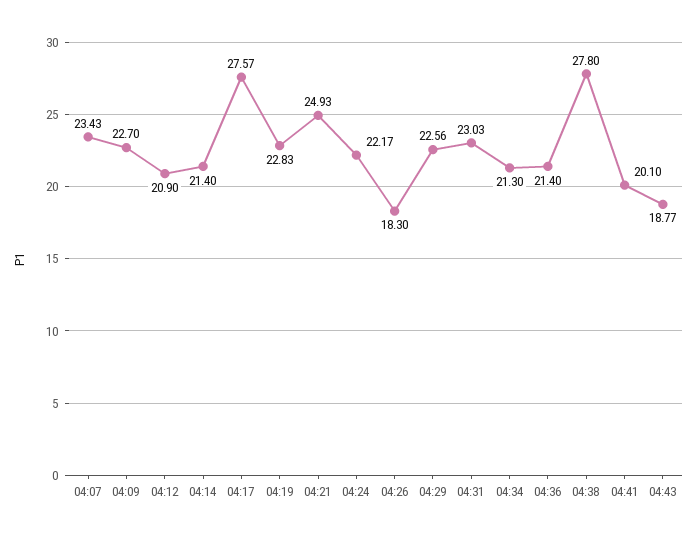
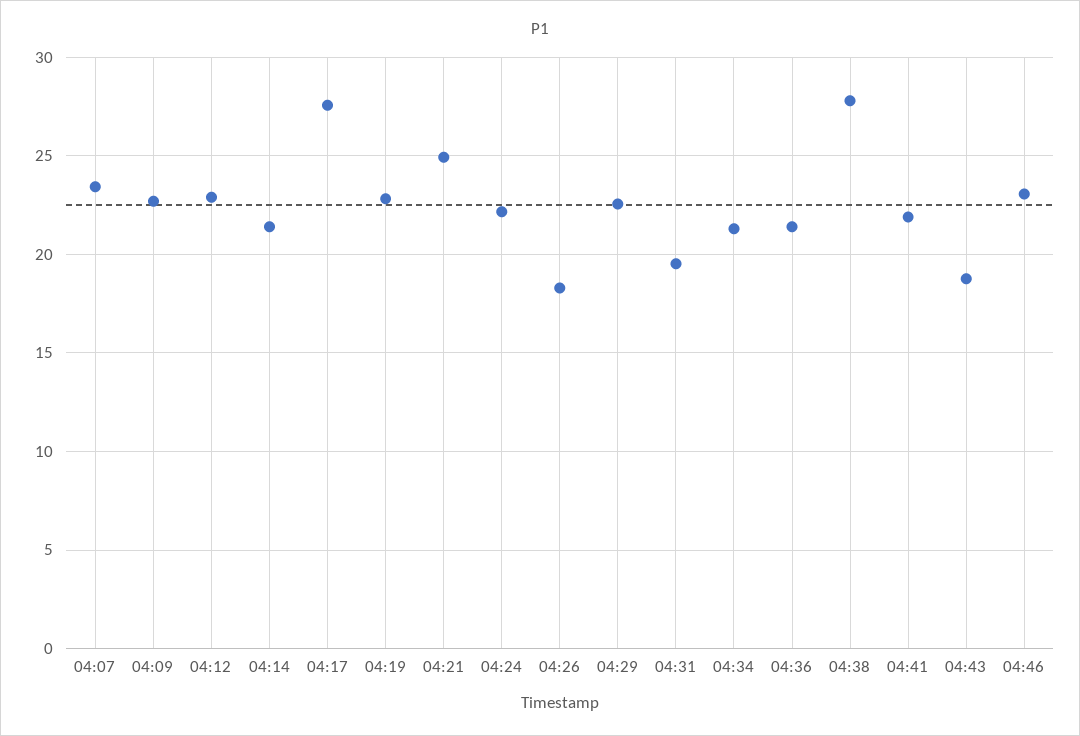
04:12: 20.9 -> 23
04:31: 23.03 -> 19.5
04:41: 20.1 -> 22
04:46: none -> 23

